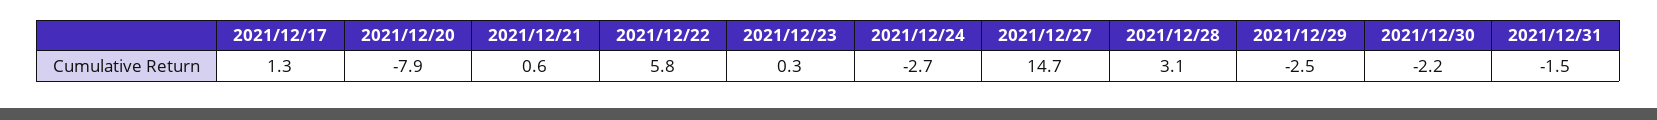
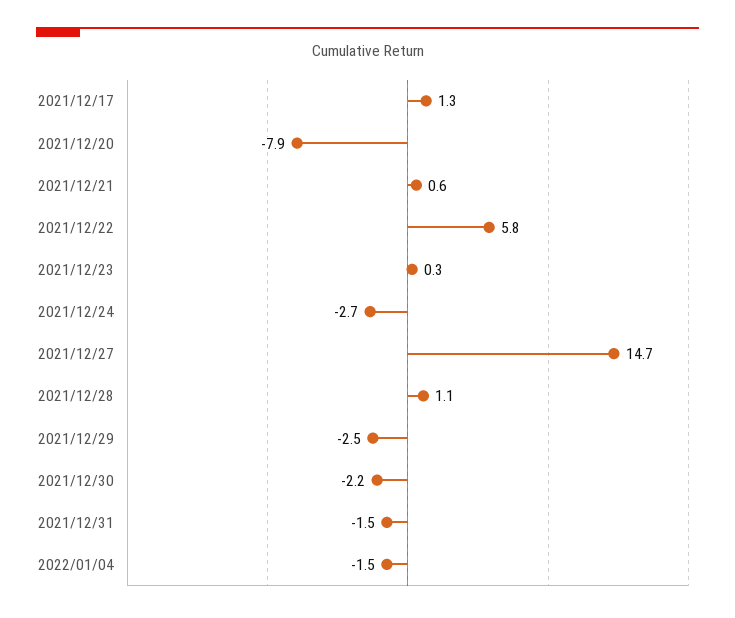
2021/12/28: 3.1 -> 1.1
2022/01/04: none -> -1.5

